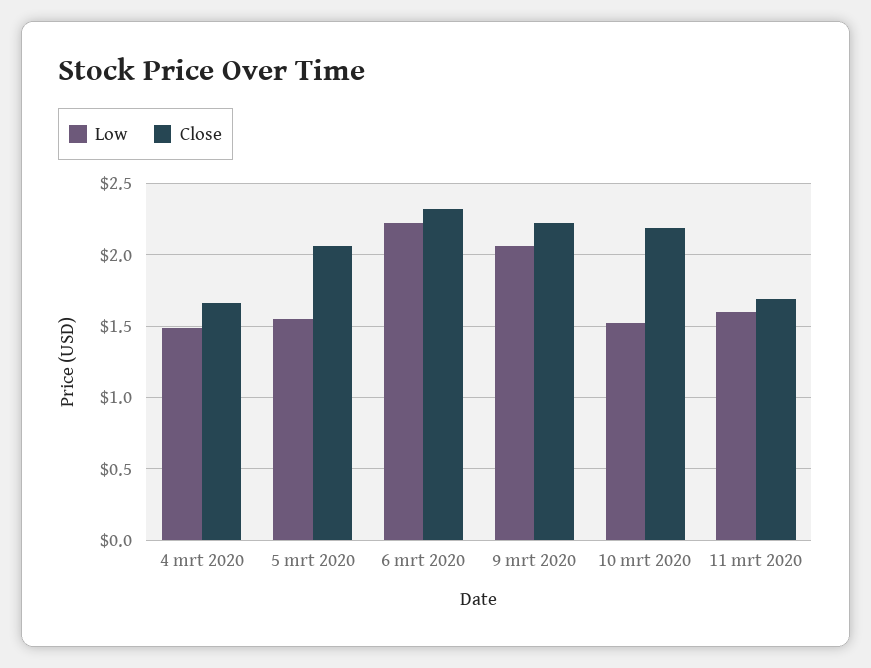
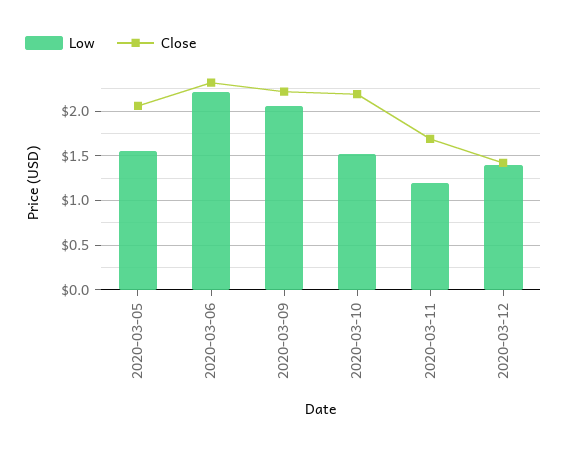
Low, 4 mrt 2020: 1.5 -> none
Close, 4 mrt 2020: 1.65 -> none
Low, 11 mrt 2020: 1.6 -> 1.2
Low, 2020-03-12: none -> 1.4
Close, 2020-03-12: none -> 1.4

